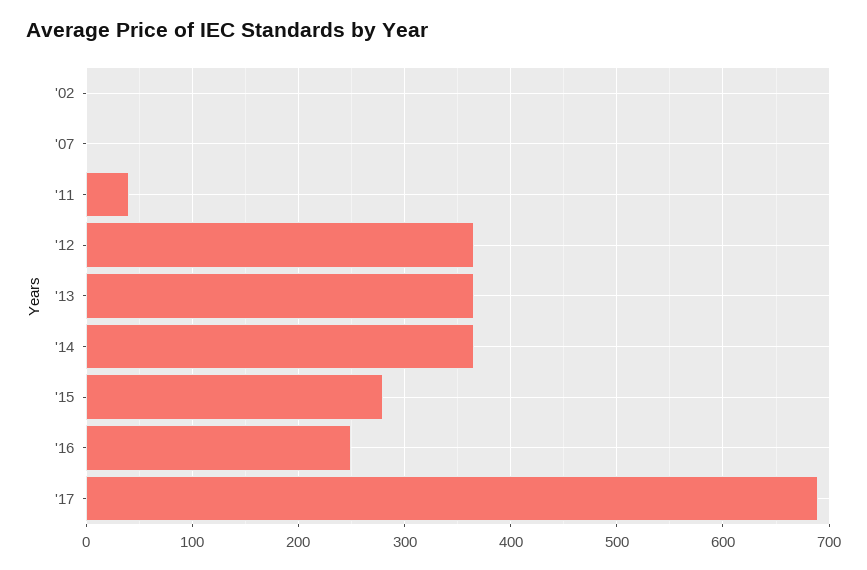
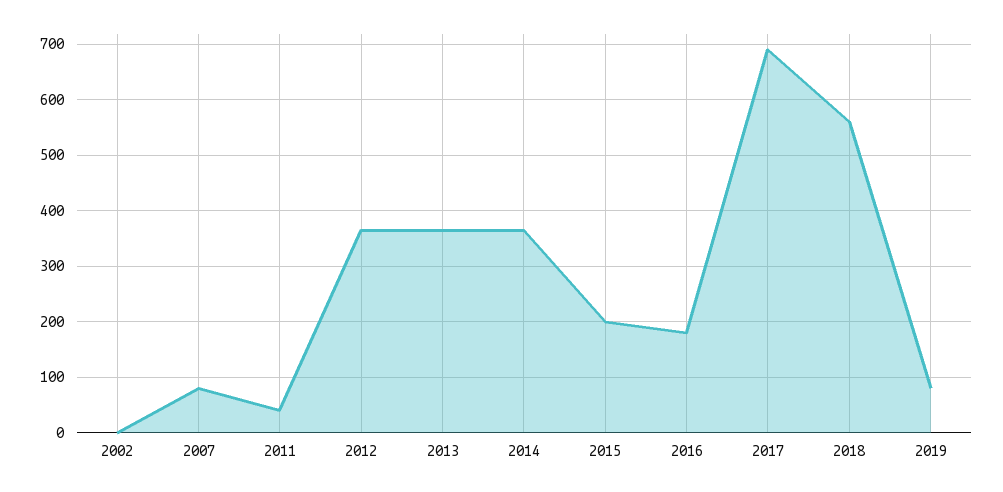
'07: 0 -> 80
'15: 280 -> 200
'16: 250 -> 180
2018: none -> 560
2019: none -> 80

